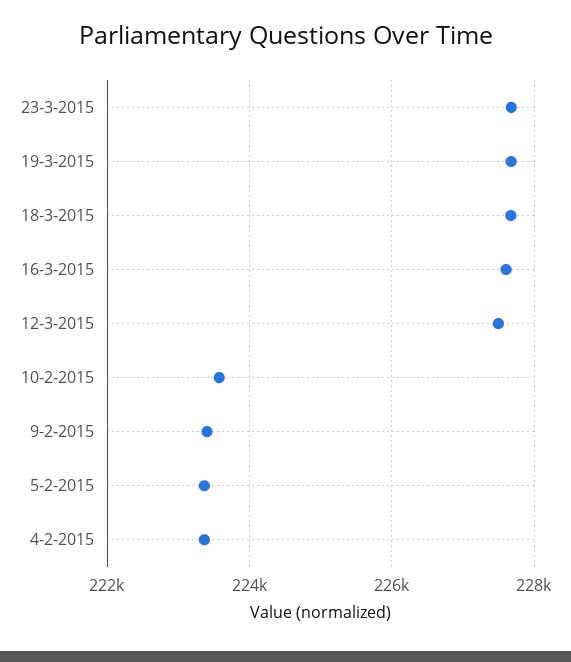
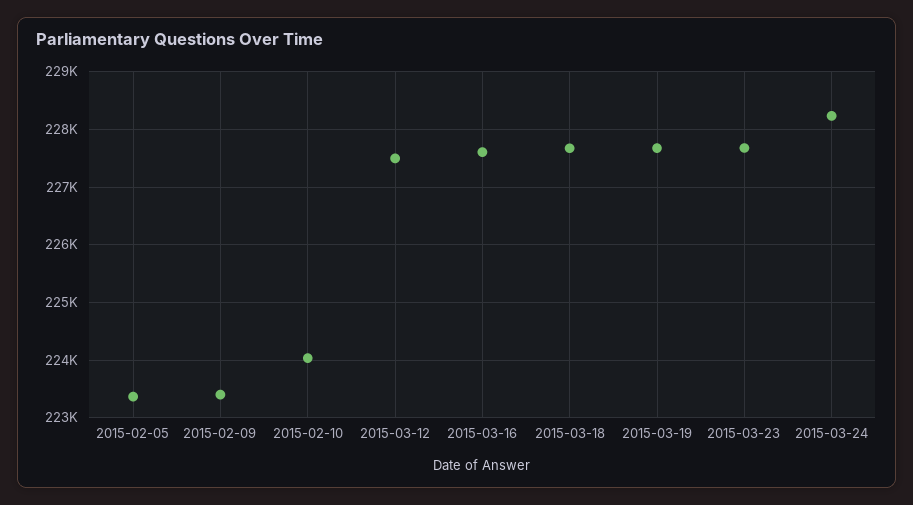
10-2-2015: 223600 -> 224000
4-2-2015: 223400 -> none
2015-03-24: none -> 228200

